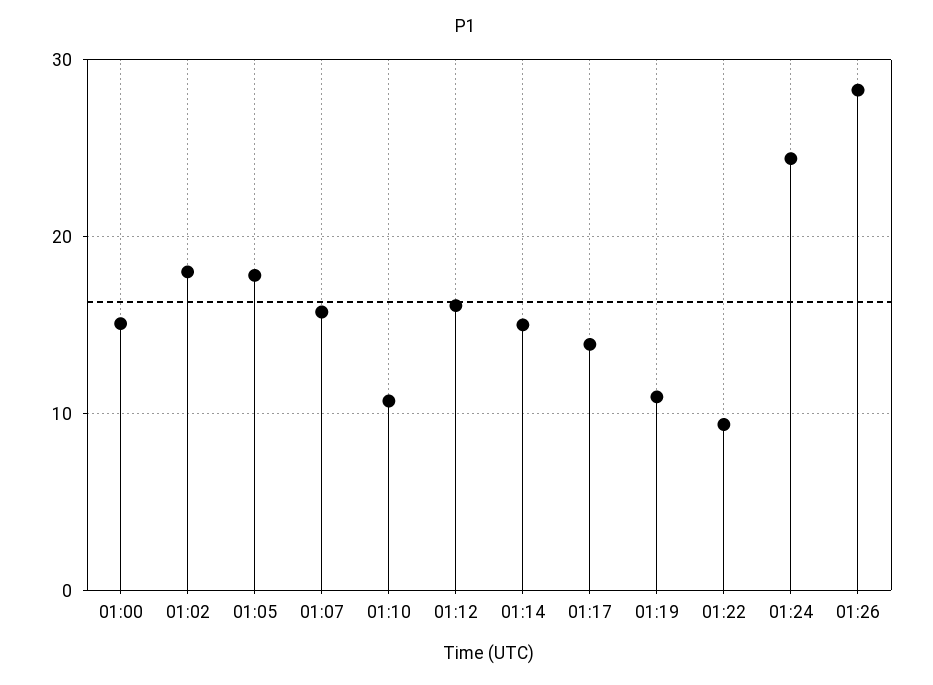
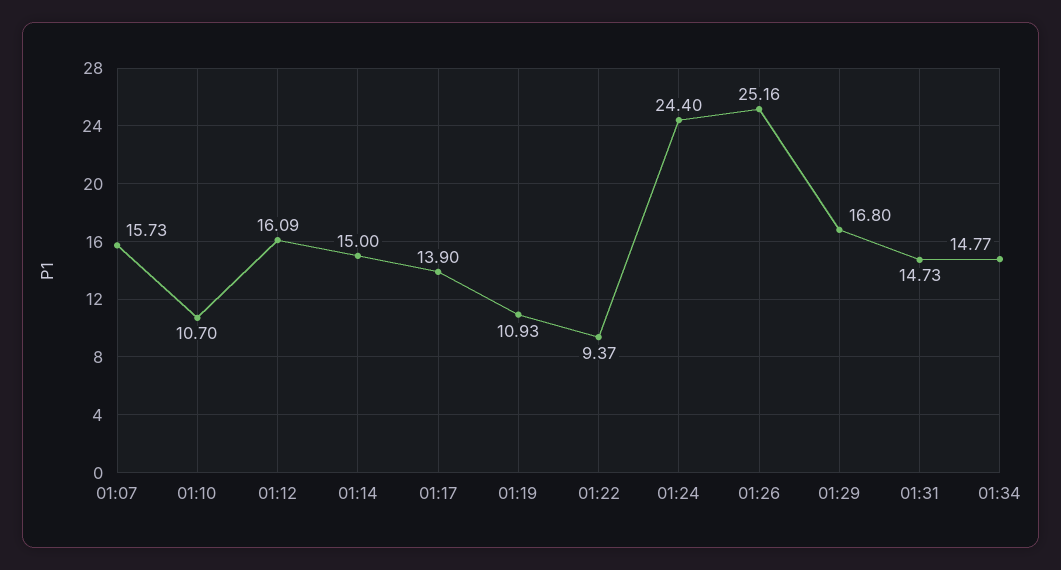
01:00: 15 -> none
01:02: 18 -> none
01:05: 18 -> none
01:26: 28 -> 25.16
01:29: none -> 16.8
01:31: none -> 14.73
01:34: none -> 14.77

